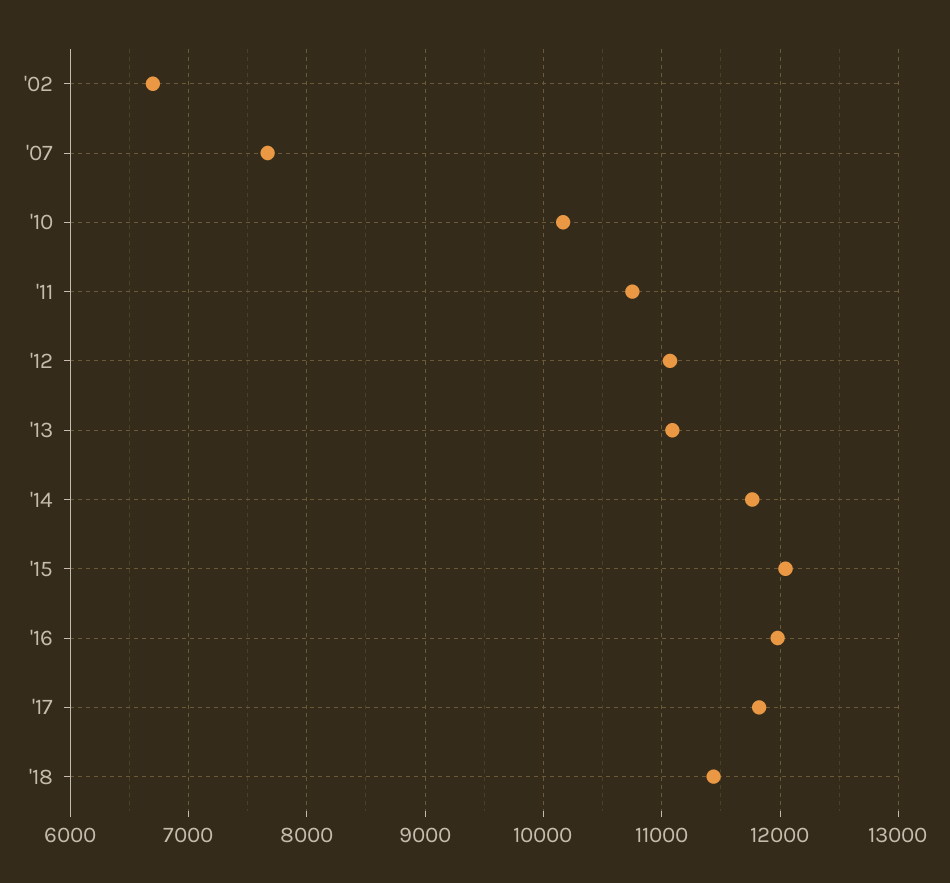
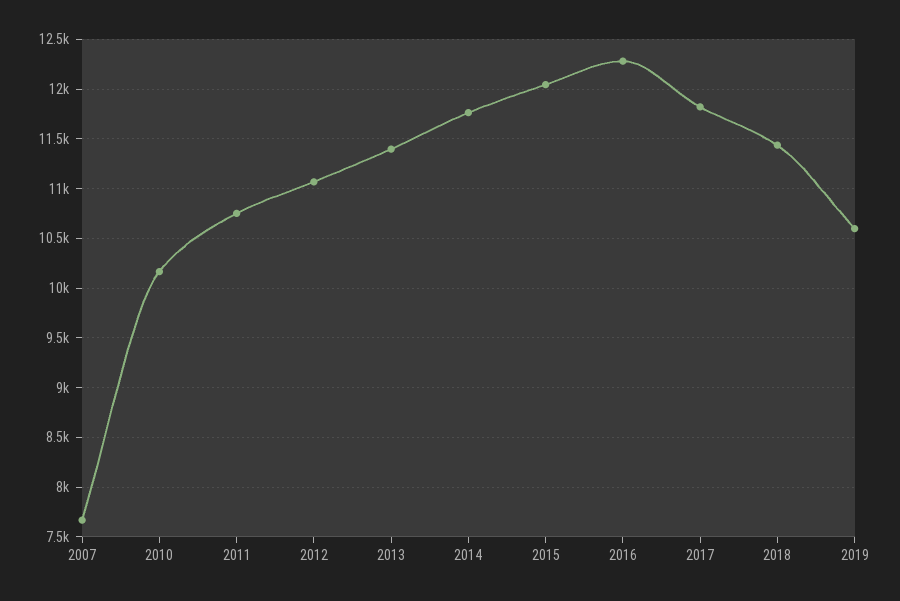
'02: 6700 -> none
'13: 11100 -> 11400
'16: 12000 -> 12300
2019: none -> 10600

